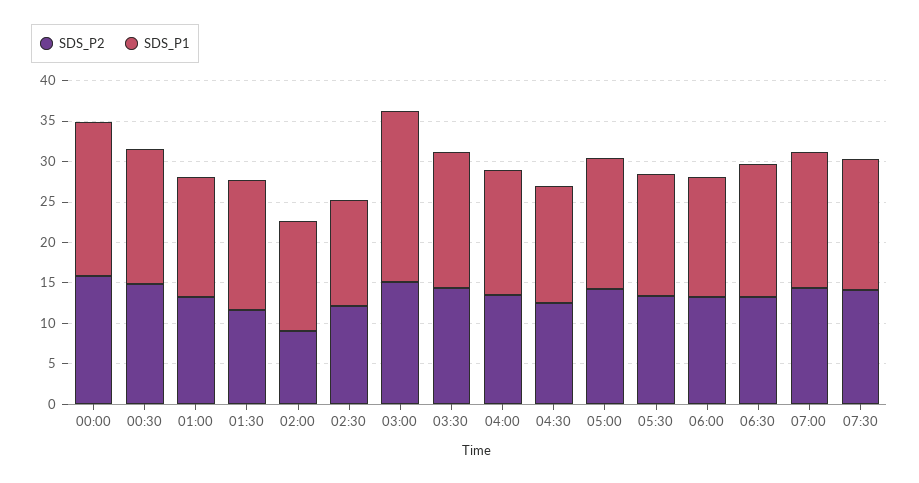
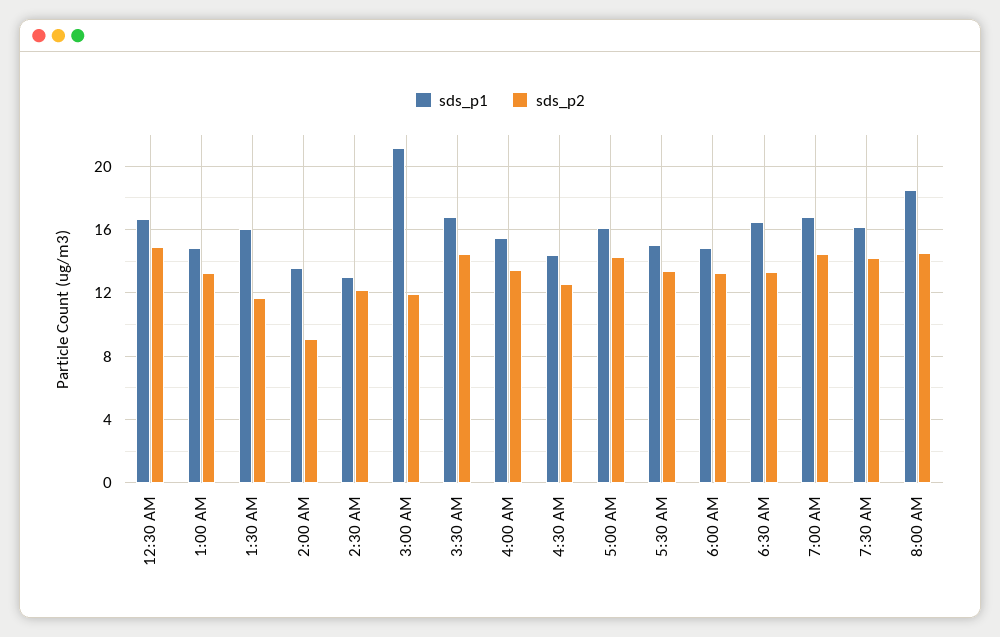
SDS_P2, 00:00: 16 -> none
SDS_P1, 00:00: 19 -> none
SDS_P2, 03:00: 15 -> 12
SDS_P1, 8:00 AM: none -> 18.5
SDS_P2, 8:00 AM: none -> 14.5

